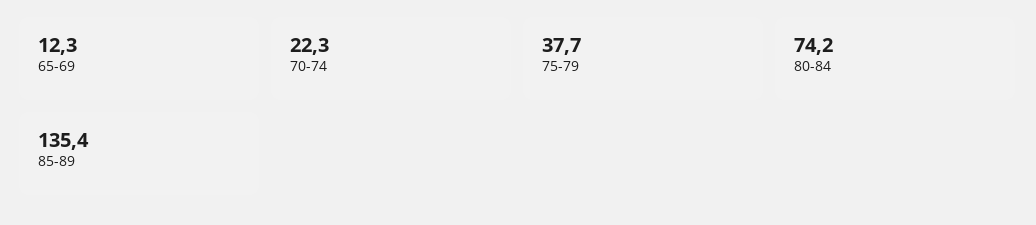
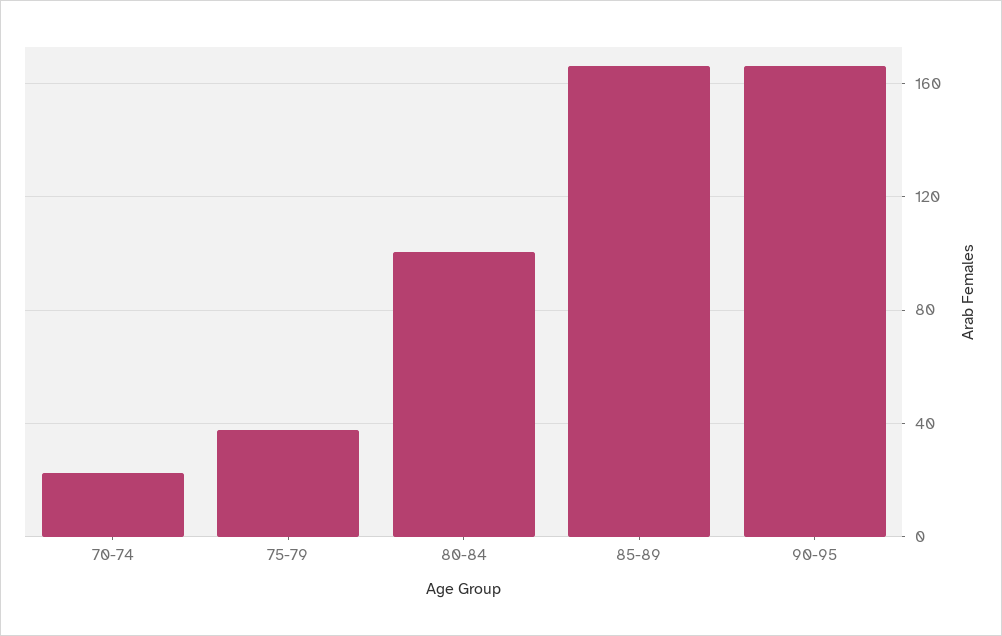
65-69: 12.3 -> none
80-84: 74.2 -> 100
85-89: 135.4 -> 165
90-95: none -> 165

